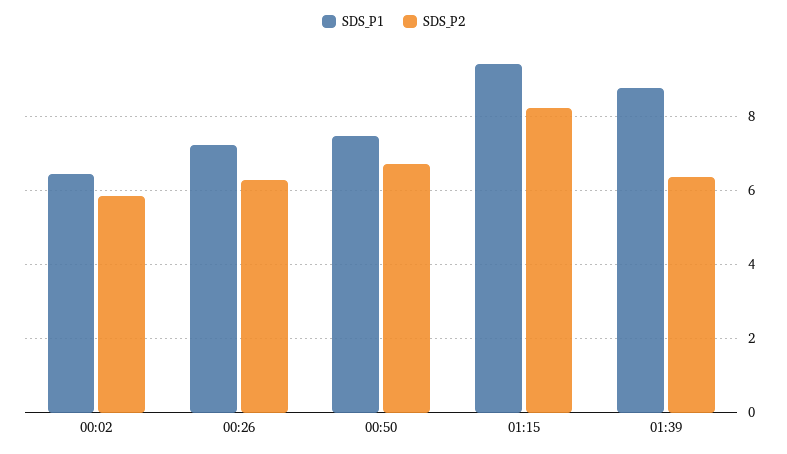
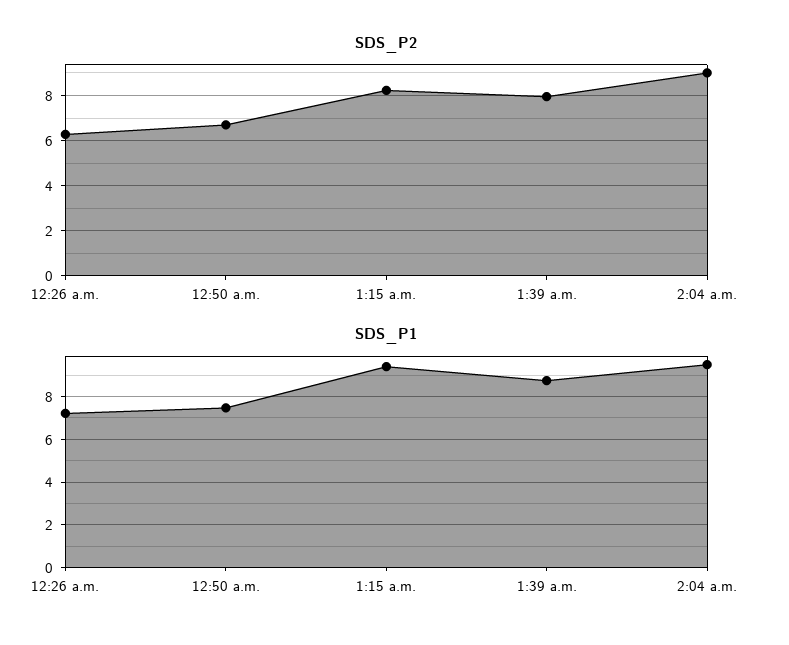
SDS_P1, 00:02: 6.4 -> none
SDS_P2, 00:02: 5.8 -> none
SDS_P2, 01:39: 6.4 -> 8
SDS_P2, 2:04 a.m.: none -> 9
SDS_P1, 2:04 a.m.: none -> 9.5

